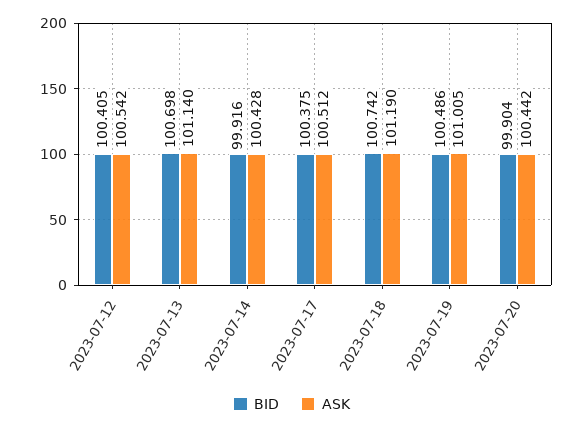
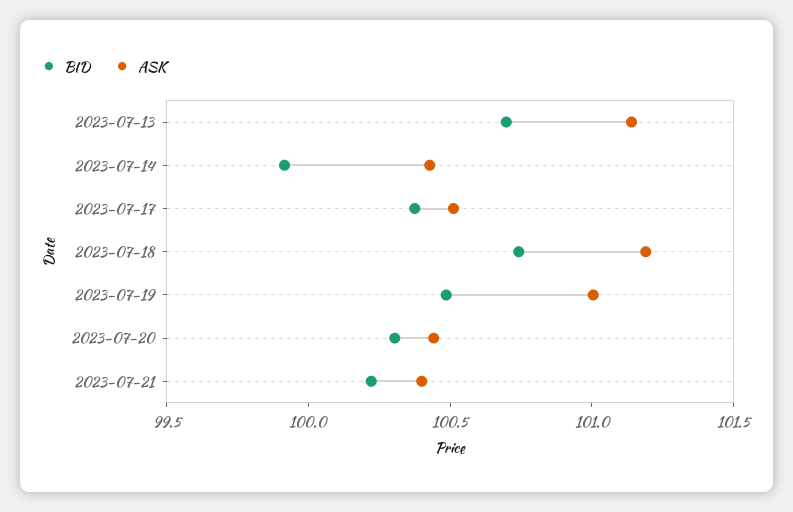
BID, 2023-07-12: 100.405 -> none
ASK, 2023-07-12: 100.542 -> none
BID, 2023-07-20: 99.904 -> 100.3
BID, 2023-07-21: none -> 100.2
ASK, 2023-07-21: none -> 100.4

